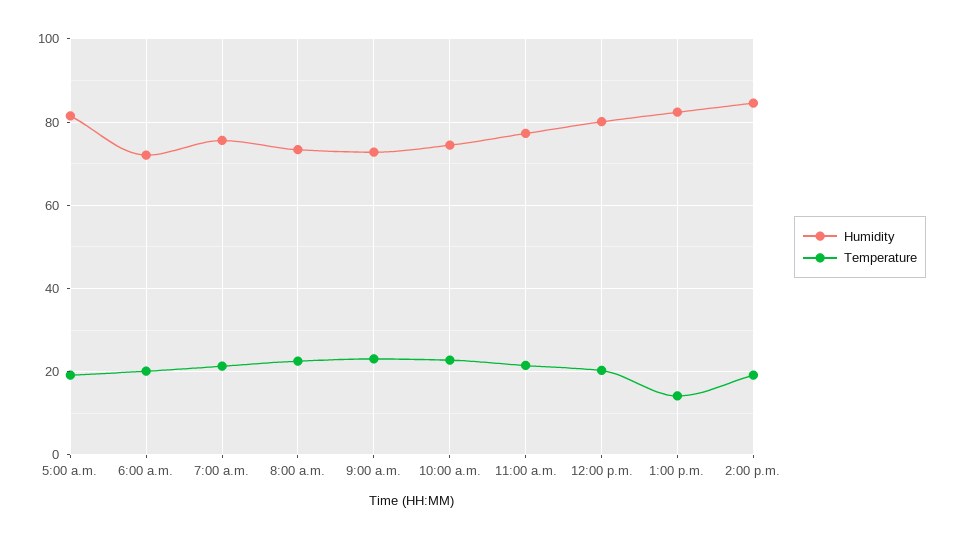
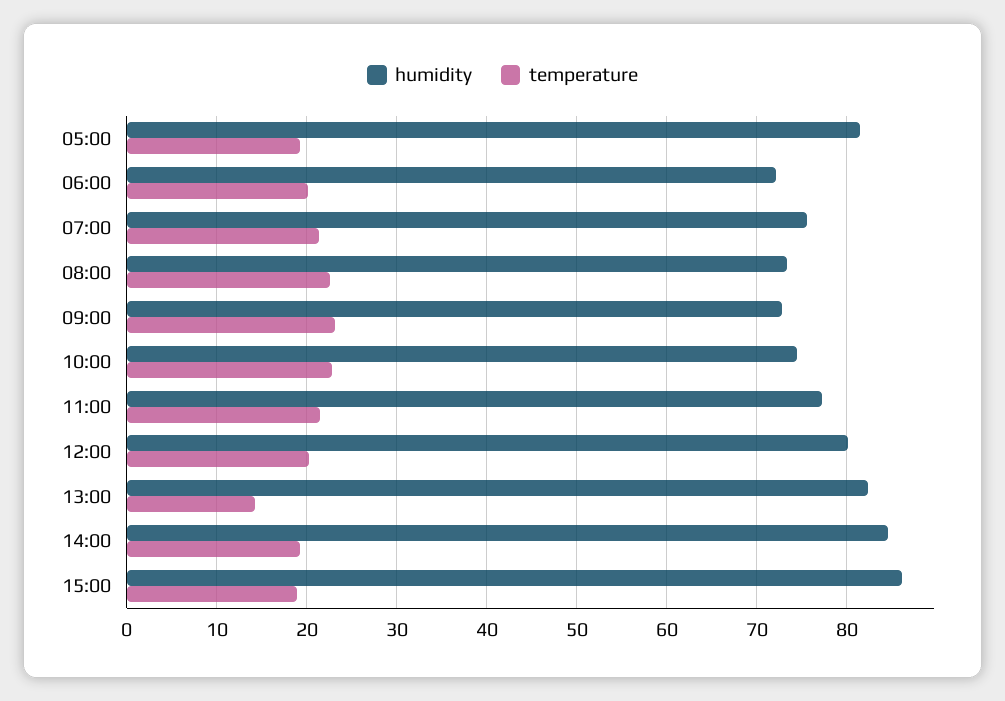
Humidity, 15:00: none -> 86
Temperature, 15:00: none -> 19

